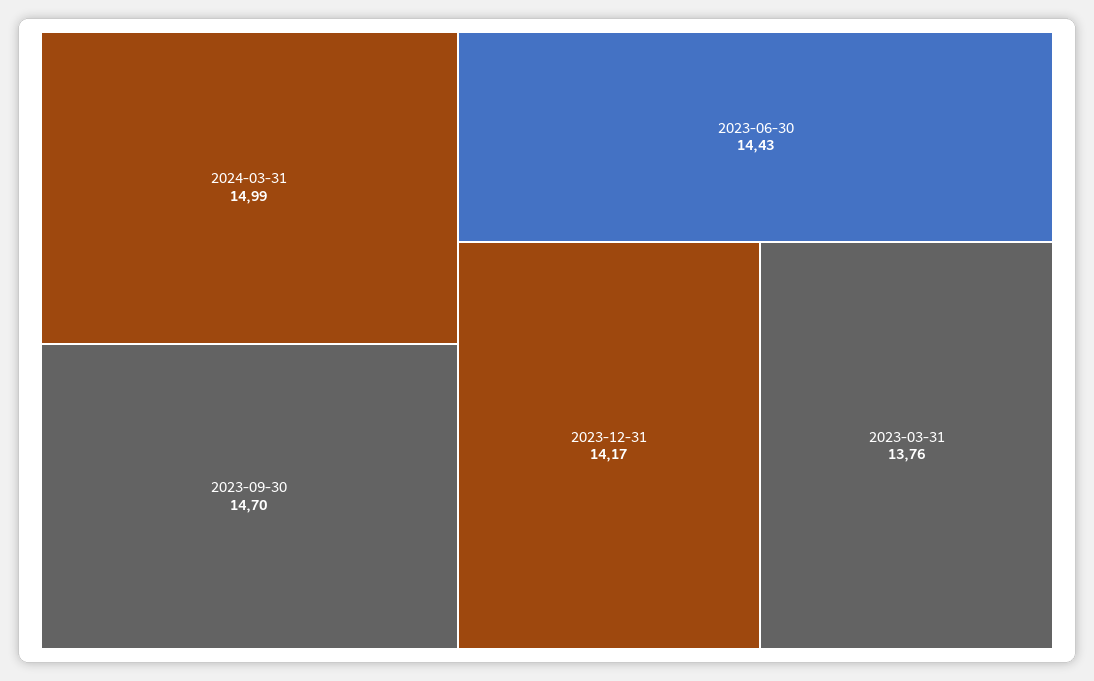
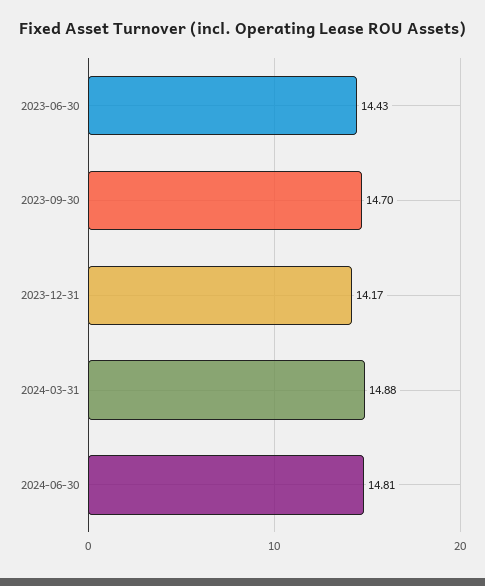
2024-03-31: 14.99 -> 14.88
2023-03-31: 13.76 -> none
2024-06-30: none -> 14.81

